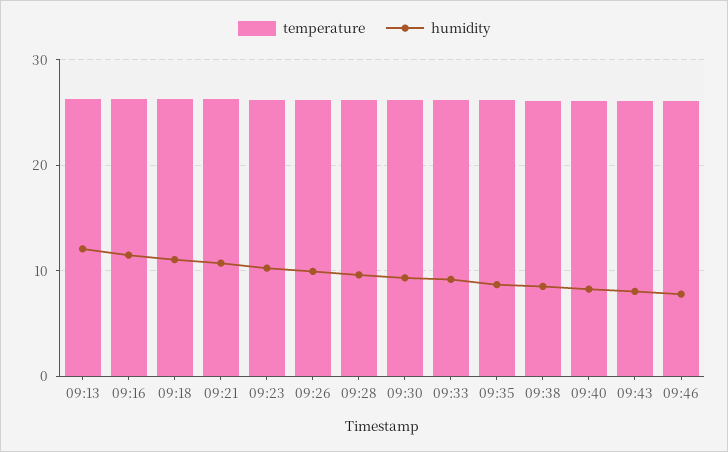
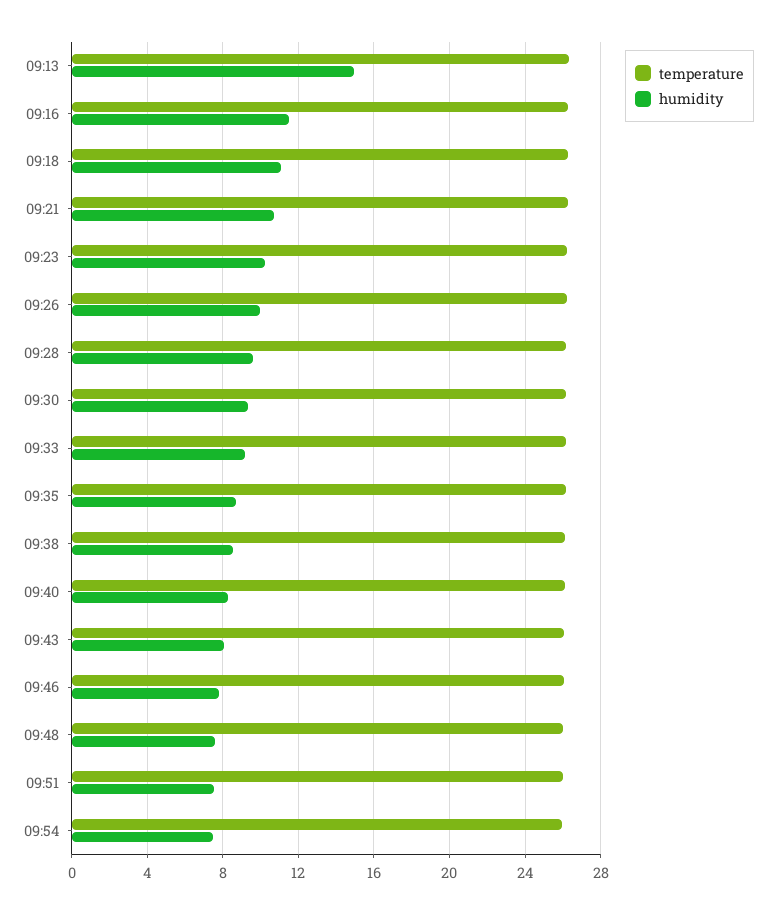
humidity, 09:13: 12 -> 15
temperature, 09:48: none -> 26
humidity, 09:48: none -> 7.5
temperature, 09:51: none -> 26
humidity, 09:51: none -> 7.5
temperature, 09:54: none -> 26
humidity, 09:54: none -> 7.5

